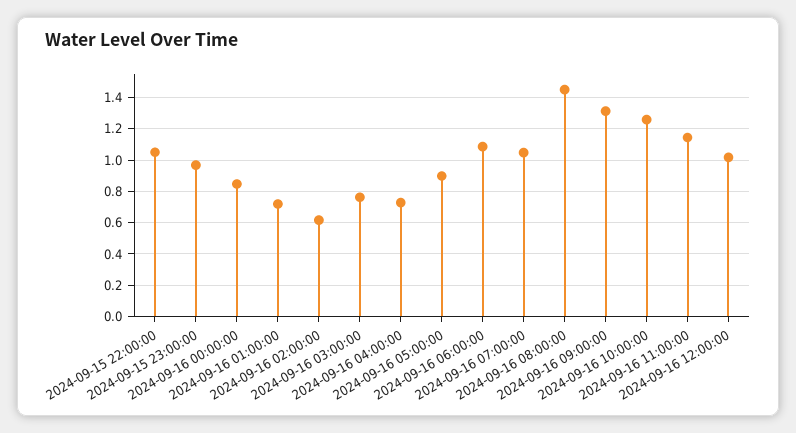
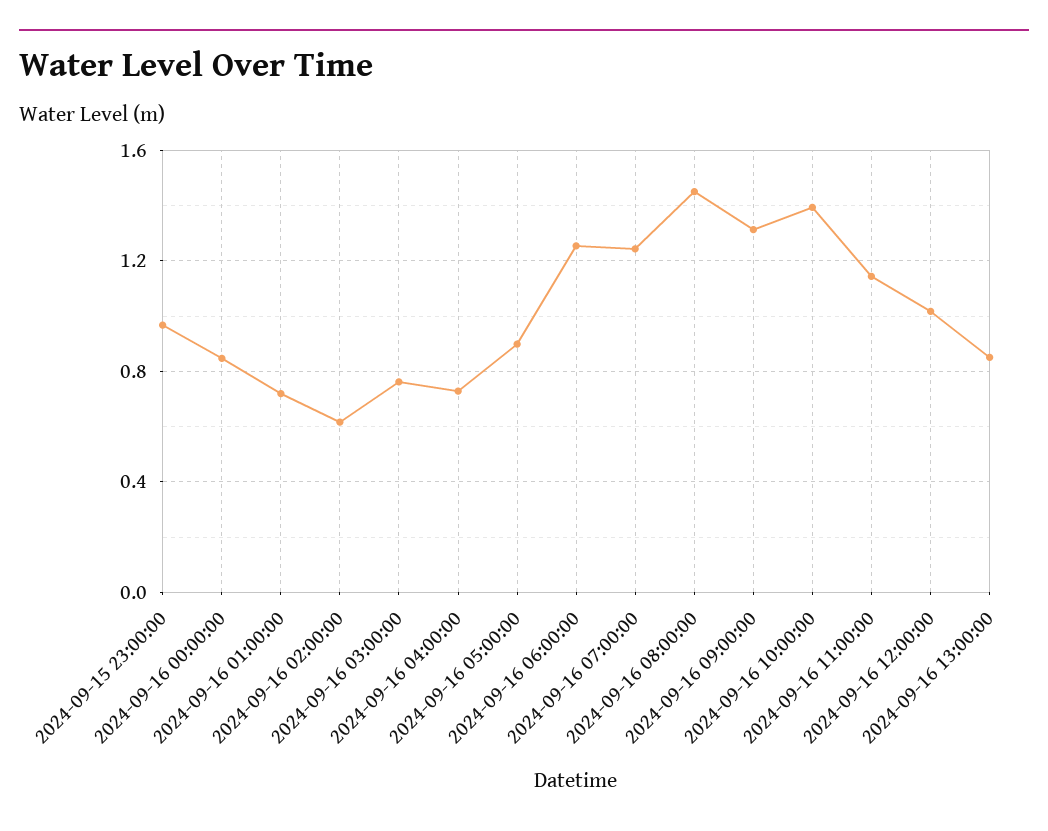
2024-09-15 22:00:00: 1.05 -> none
2024-09-16 06:00:00: 1.1 -> 1.25
2024-09-16 07:00:00: 1.05 -> 1.25
2024-09-16 10:00:00: 1.25 -> 1.4
2024-09-16 13:00:00: none -> 0.85

